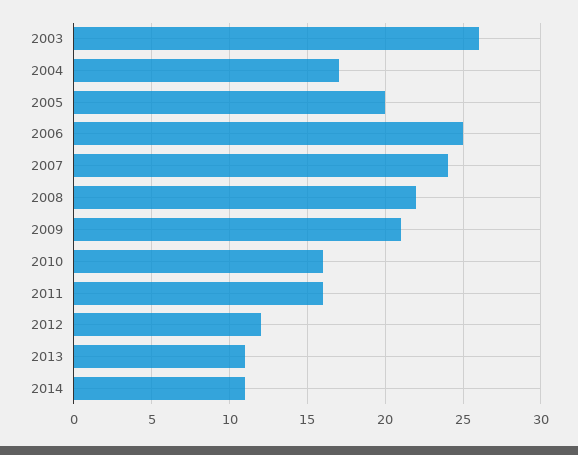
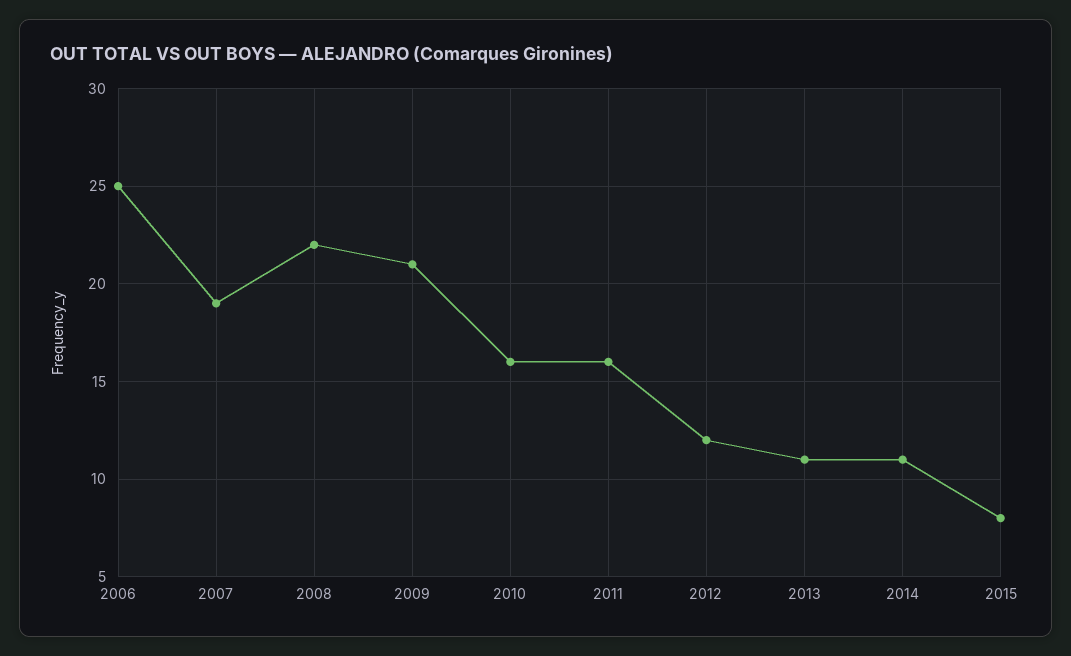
2003: 26 -> none
2004: 17 -> none
2005: 20 -> none
2007: 24 -> 19
2015: none -> 8

